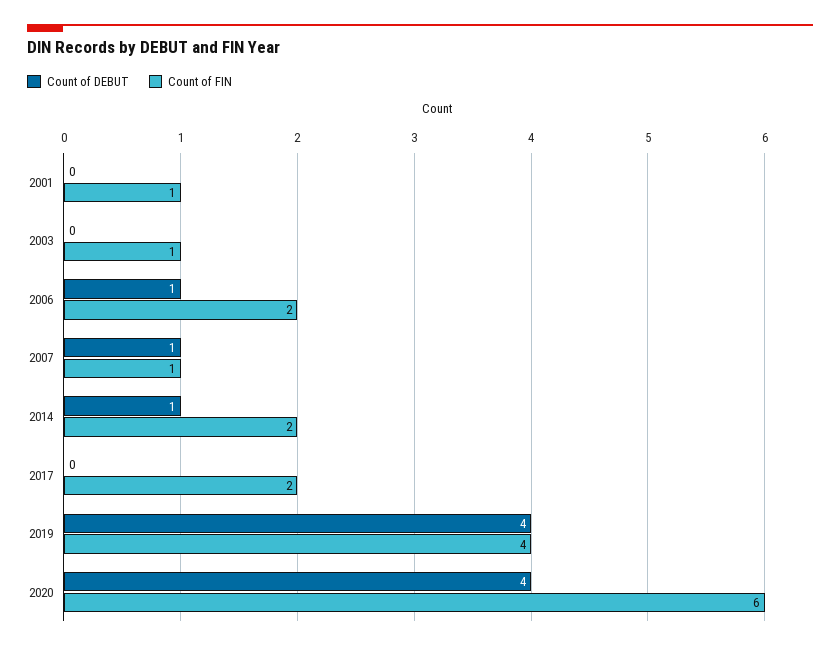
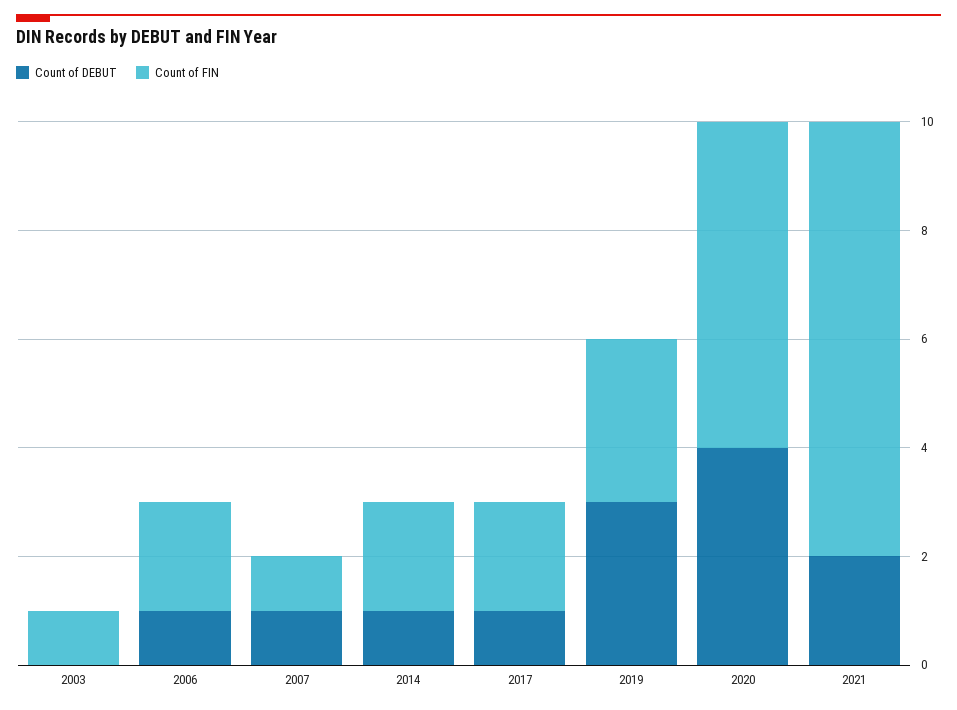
Count of DEBUT, 2001: 0 -> none
Count of FIN, 2001: 1 -> none
Count of DEBUT, 2017: 0 -> 1
Count of DEBUT, 2019: 4 -> 3
Count of FIN, 2019: 4 -> 3
Count of DEBUT, 2021: none -> 2
Count of FIN, 2021: none -> 8

